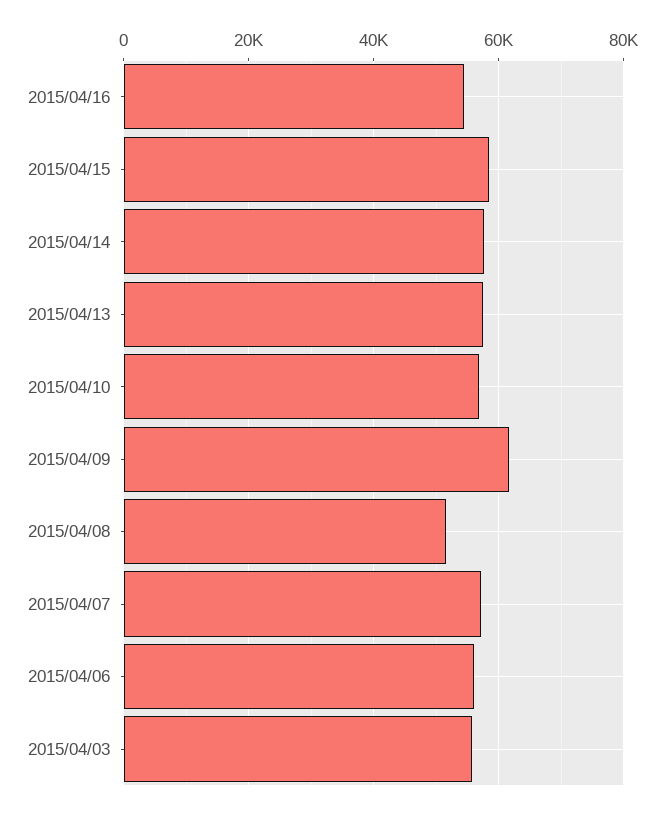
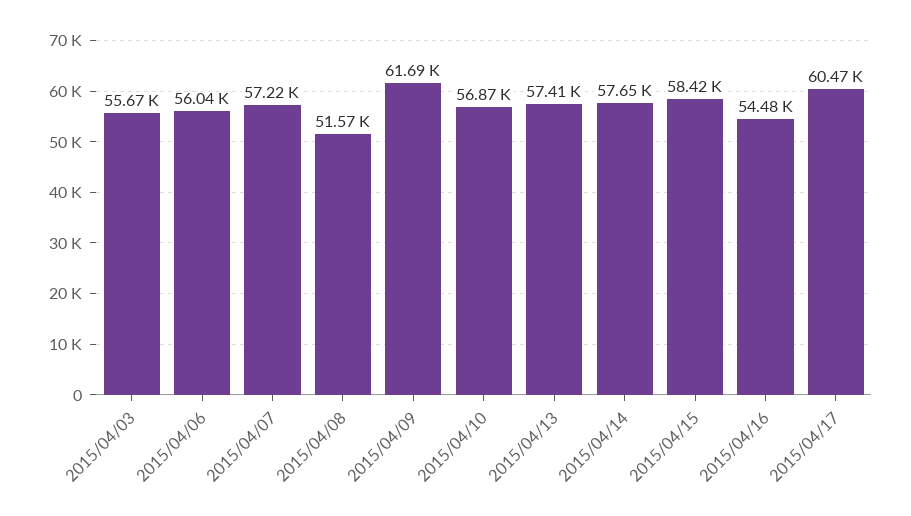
2015/04/17: none -> 60470

